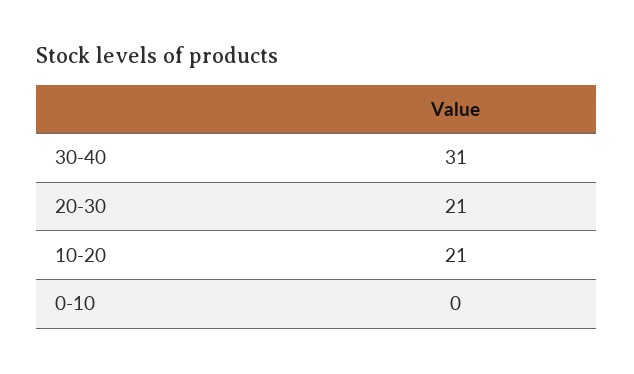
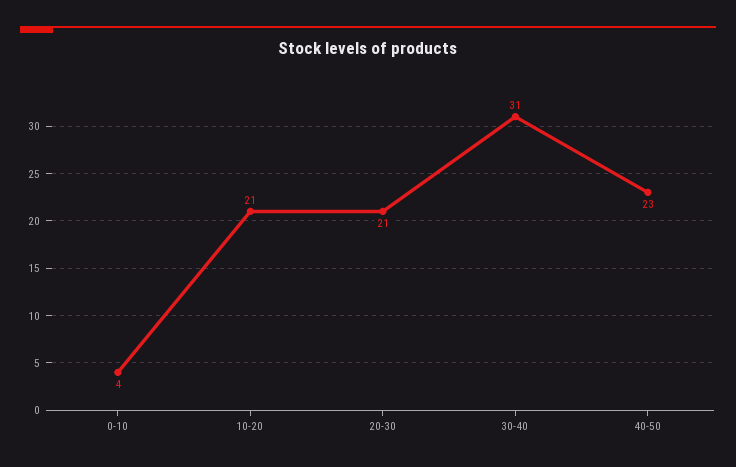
0-10: 0 -> 4
40-50: none -> 23

